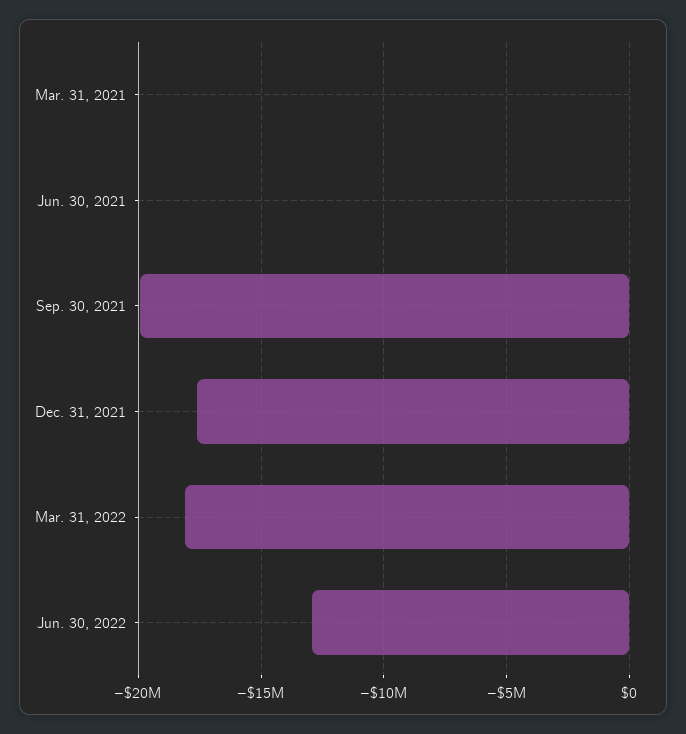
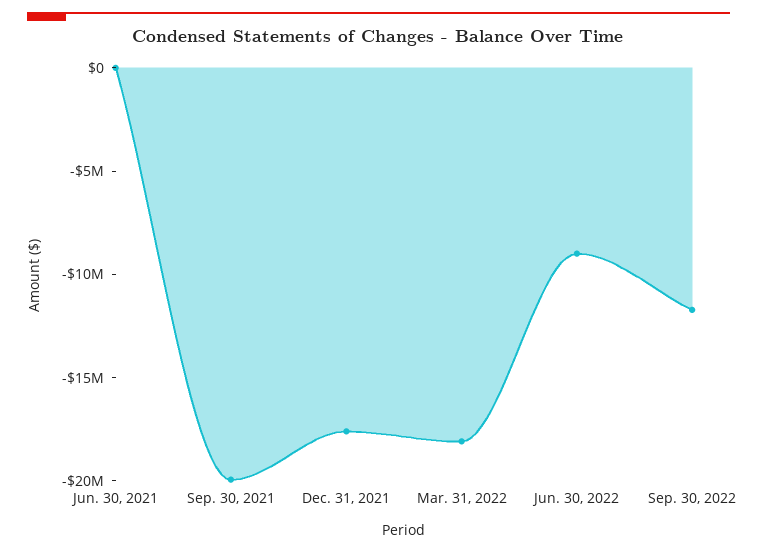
Mar. 31, 2021: 0 -> none
Jun. 30, 2022: -13000000 -> -9000000
Sep. 30, 2022: none -> -12000000

